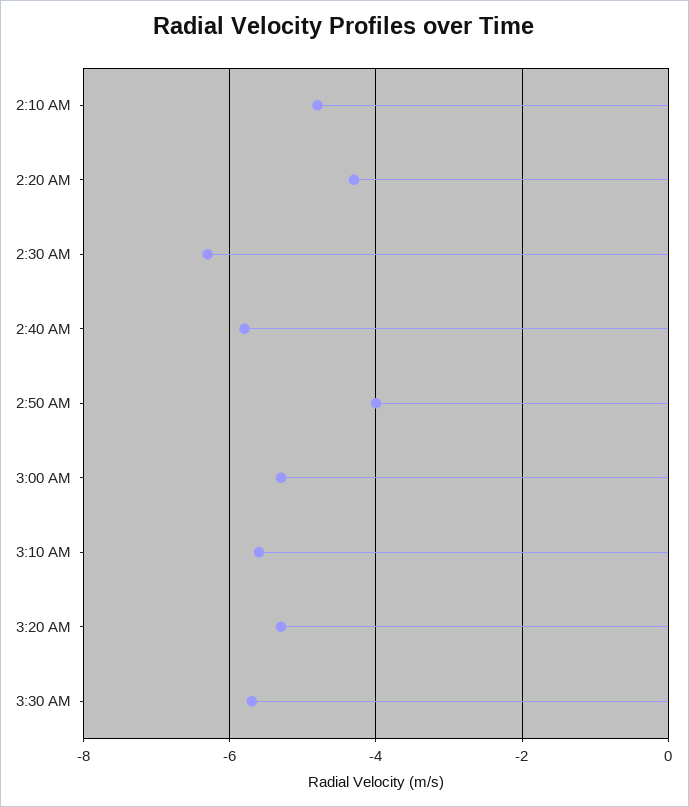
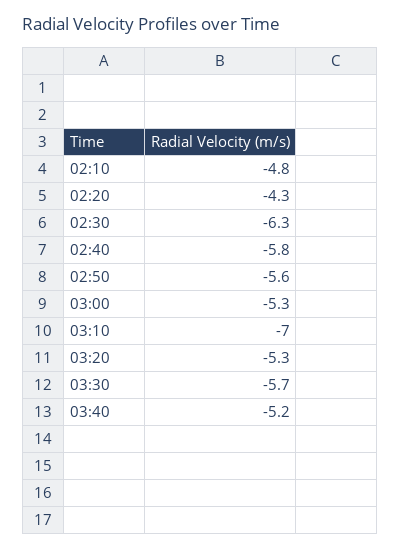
2:50 AM: -4 -> -5.6
3:10 AM: -5.5 -> -7
03:40: none -> -5.2

